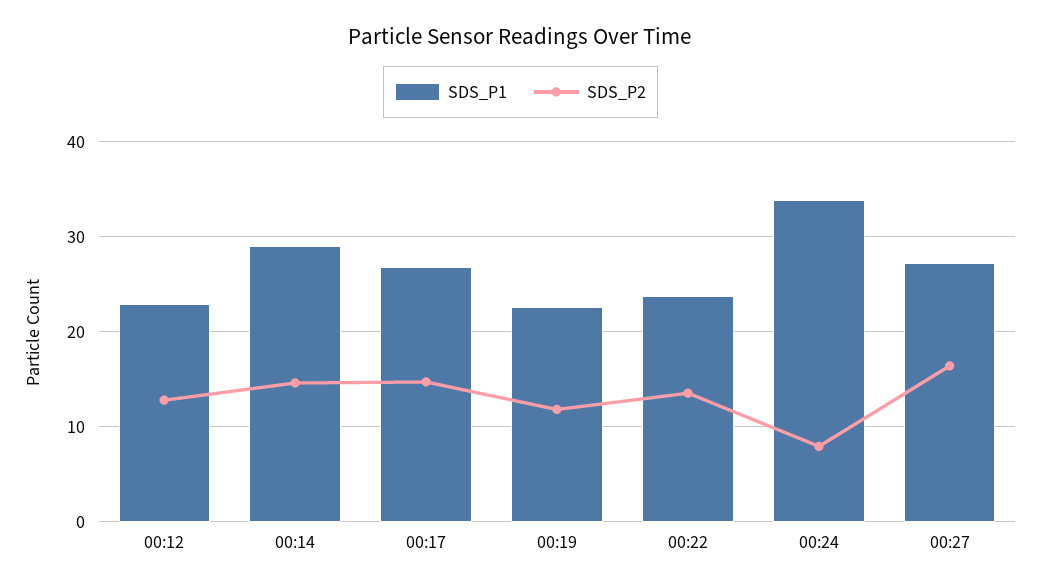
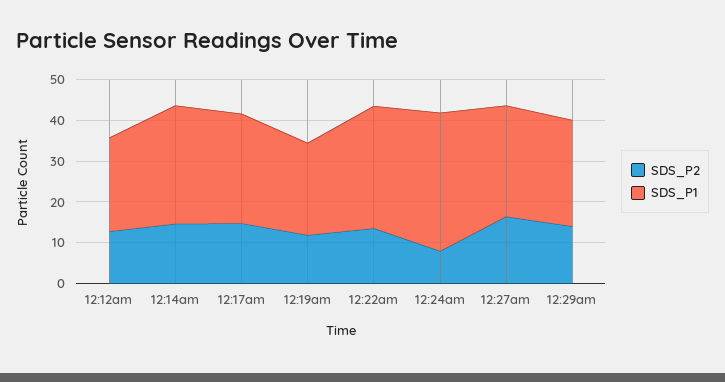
SDS_P1, 00:22: 24 -> 30
SDS_P2, 12:29am: none -> 14
SDS_P1, 12:29am: none -> 26

